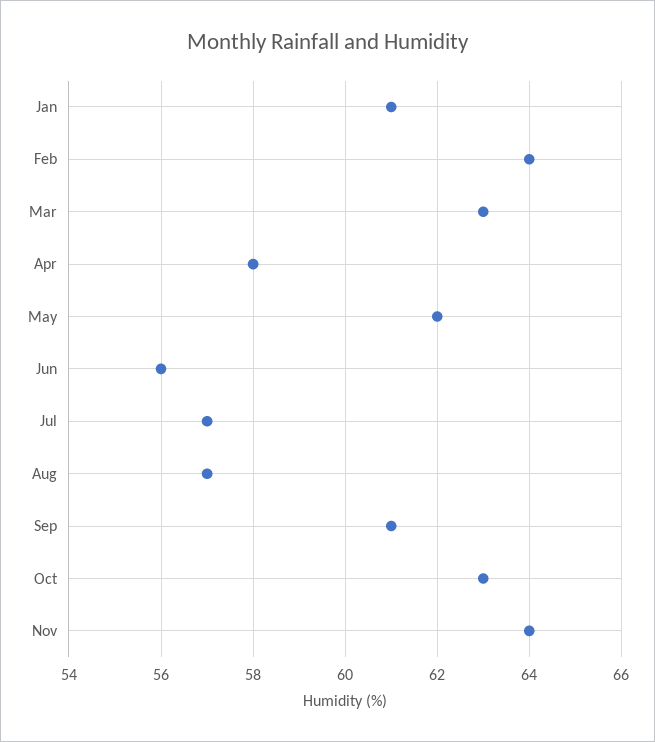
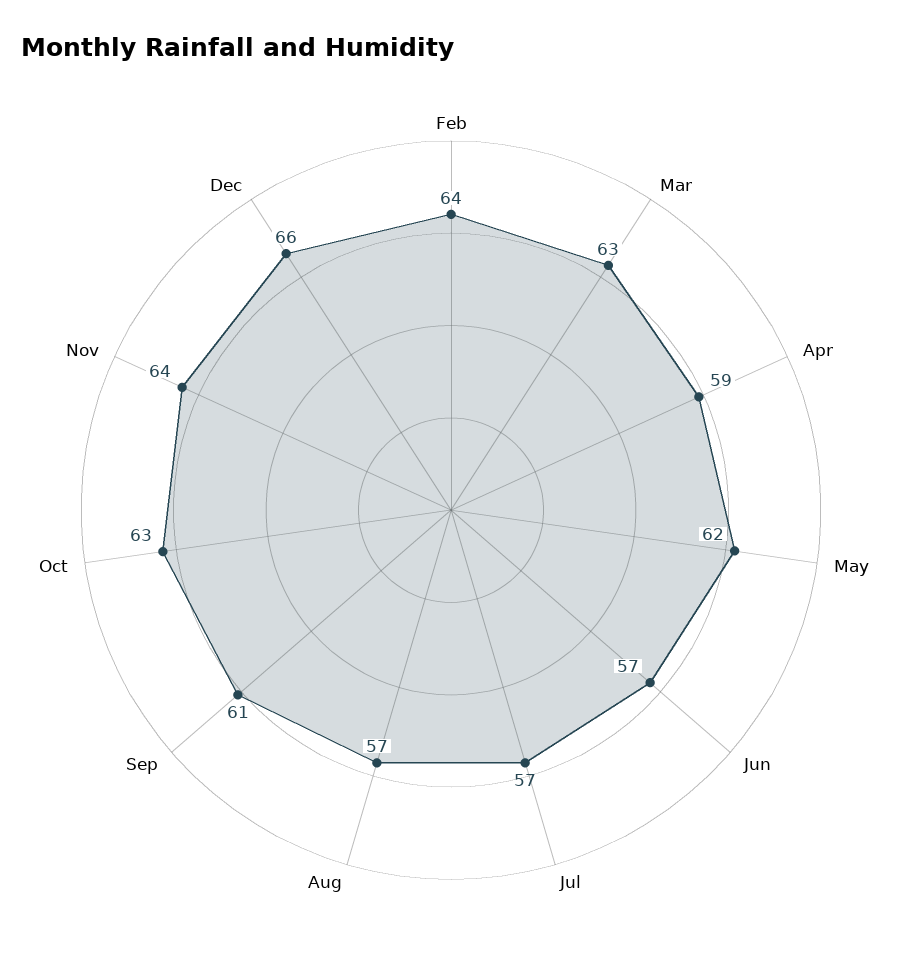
Jan: 61 -> none
Apr: 58 -> 59
Jun: 56 -> 57
Dec: none -> 66

